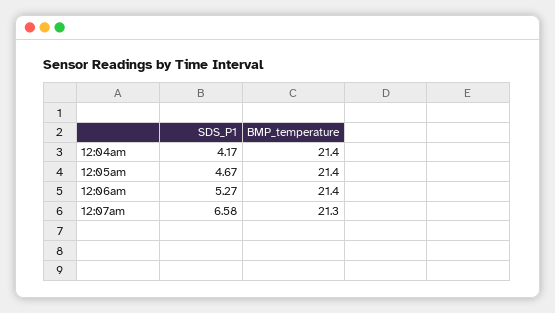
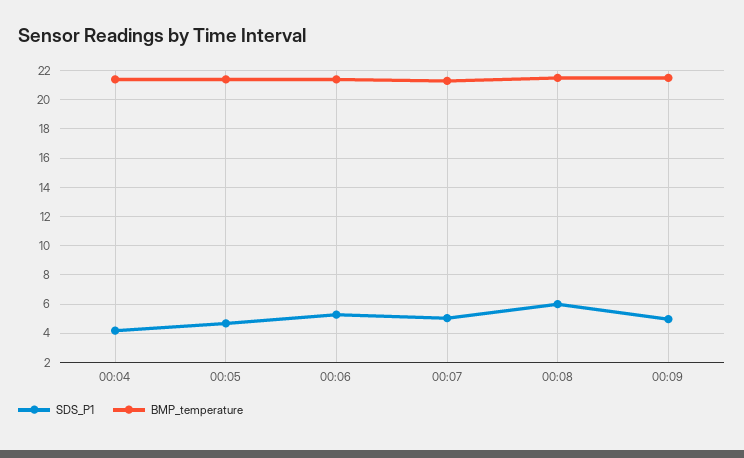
SDS_P1, 12:07am: 6.58 -> 5
SDS_P1, 00:08: none -> 6
BMP_temperature, 00:08: none -> 21.5
SDS_P1, 00:09: none -> 5
BMP_temperature, 00:09: none -> 21.5

